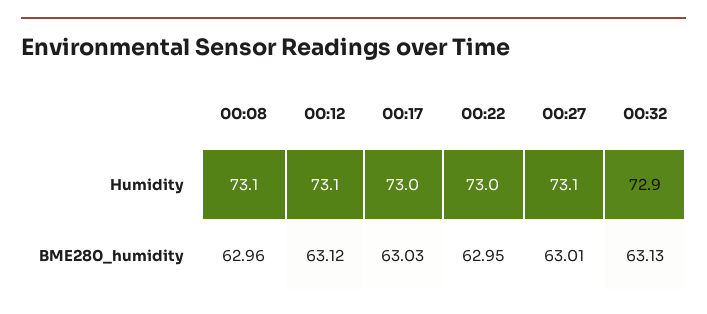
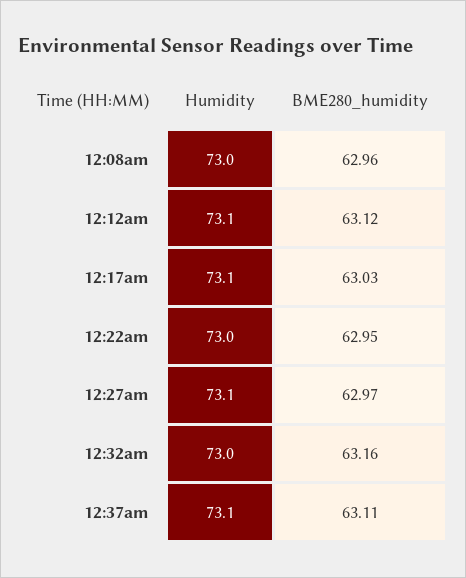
00:08, Humidity: 73.1 -> 73
00:17, Humidity: 73 -> 73.1
00:32, Humidity: 72.9 -> 73
00:27, BME280_humidity: 63.01 -> 62.97
00:32, BME280_humidity: 63.13 -> 63.16
12:37am, Humidity: none -> 73.1
12:37am, BME280_humidity: none -> 63.11

